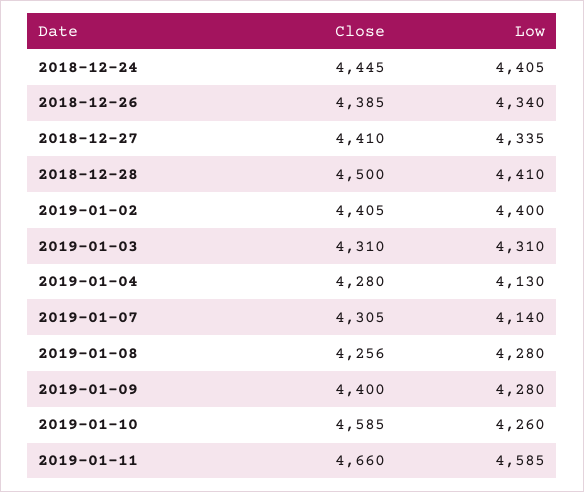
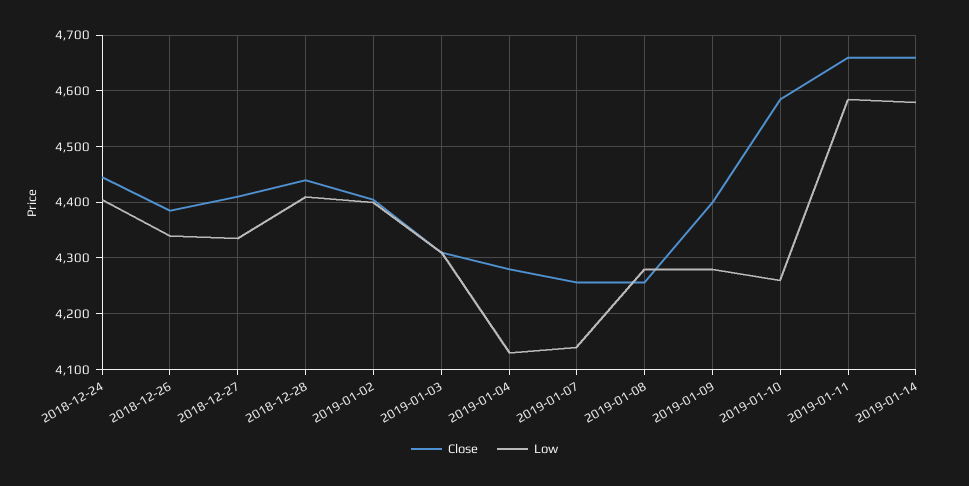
Close, 2018-12-28: 4500 -> 4440
Close, 2019-01-07: 4305 -> 4260
Close, 2019-01-14: none -> 4660
Low, 2019-01-14: none -> 4580

